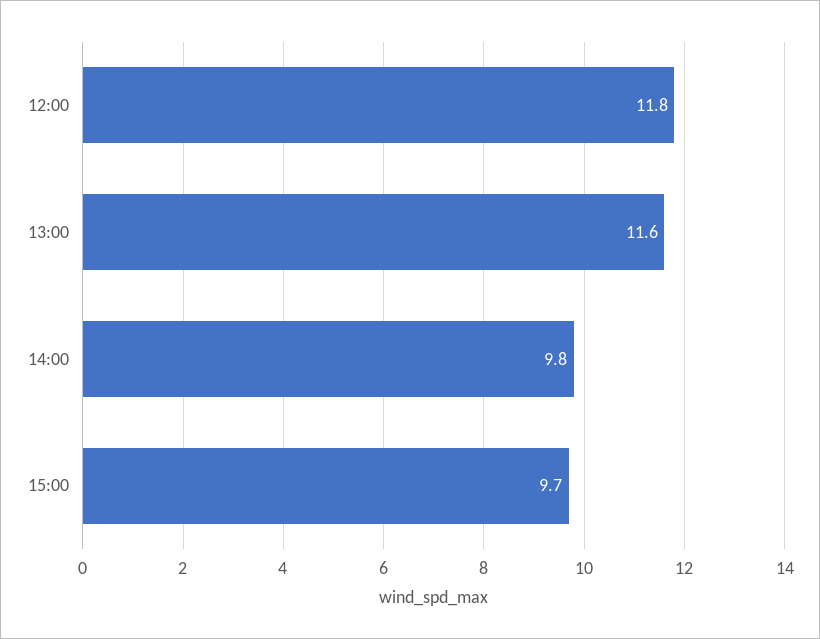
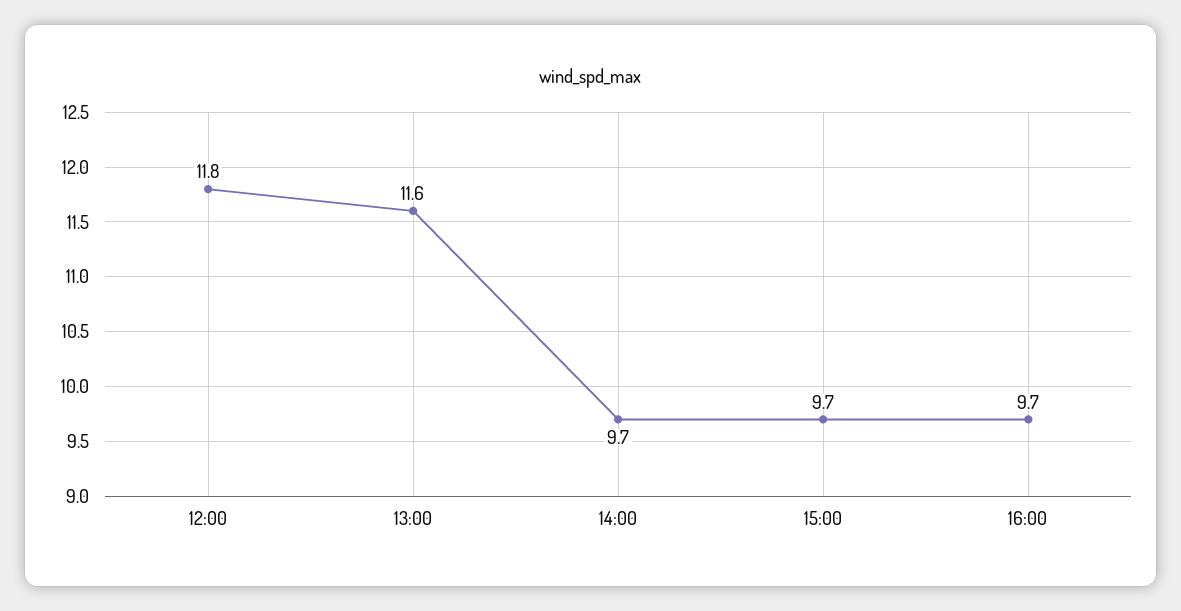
14:00: 9.8 -> 9.7
16:00: none -> 9.7

